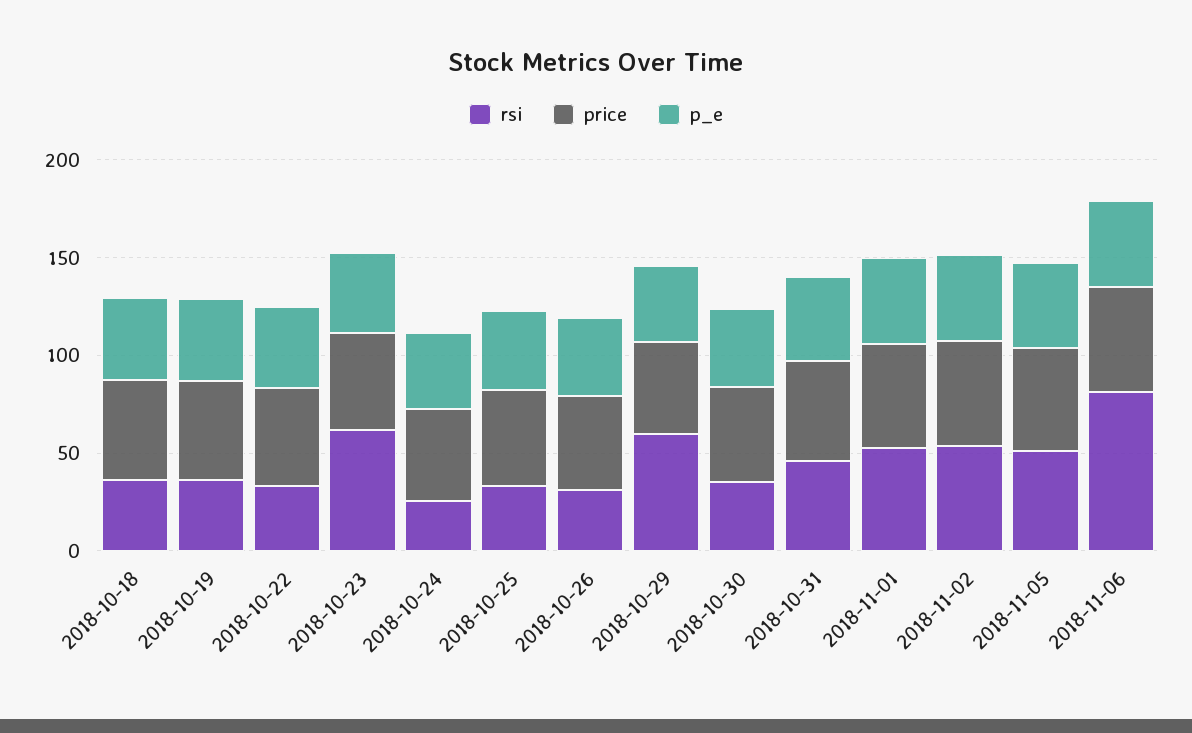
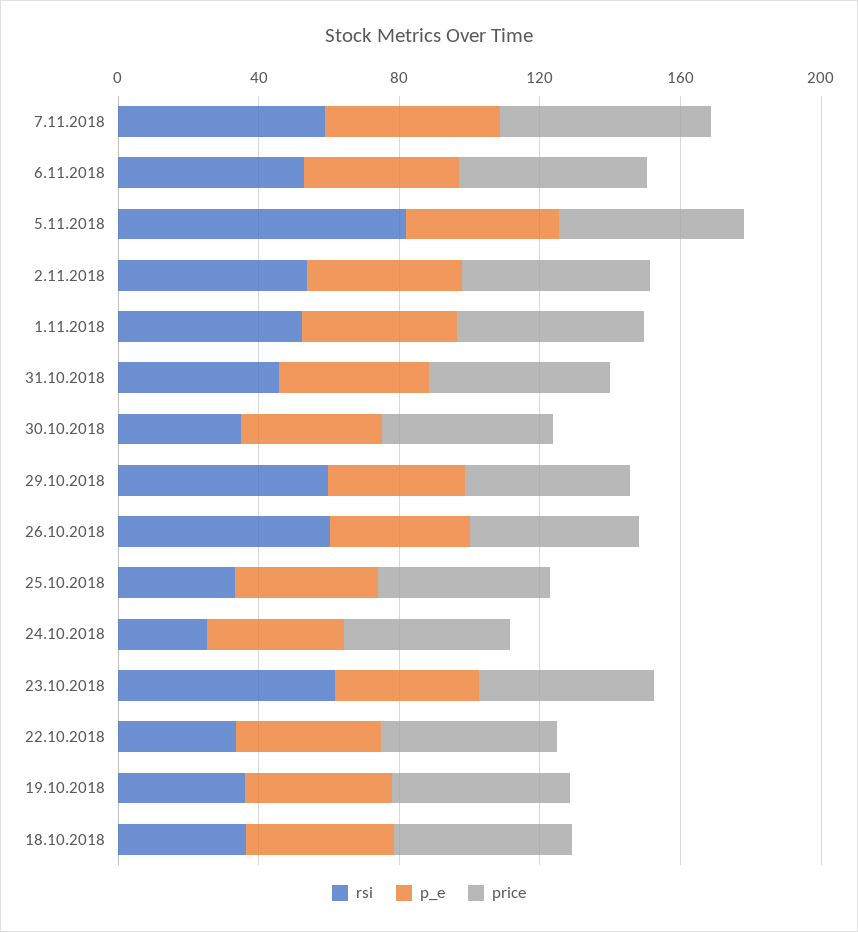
rsi, 2018-10-26: 30 -> 60
rsi, 2018-11-05: 50 -> 80
rsi, 2018-11-06: 80 -> 50
rsi, 7.11.2018: none -> 60
p_e, 7.11.2018: none -> 50
price, 7.11.2018: none -> 60

